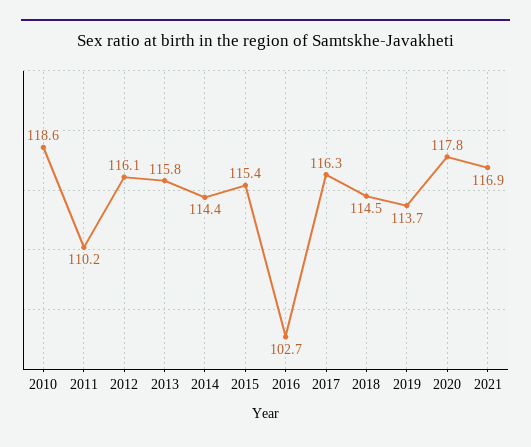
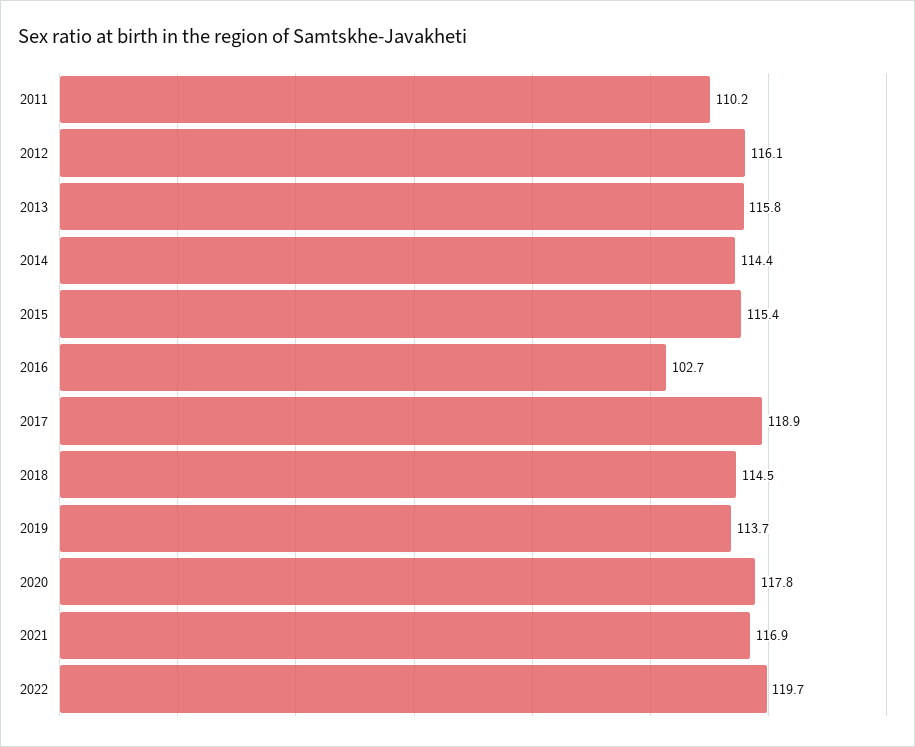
2010: 118.6 -> none
2017: 116.3 -> 118.9
2022: none -> 119.7

